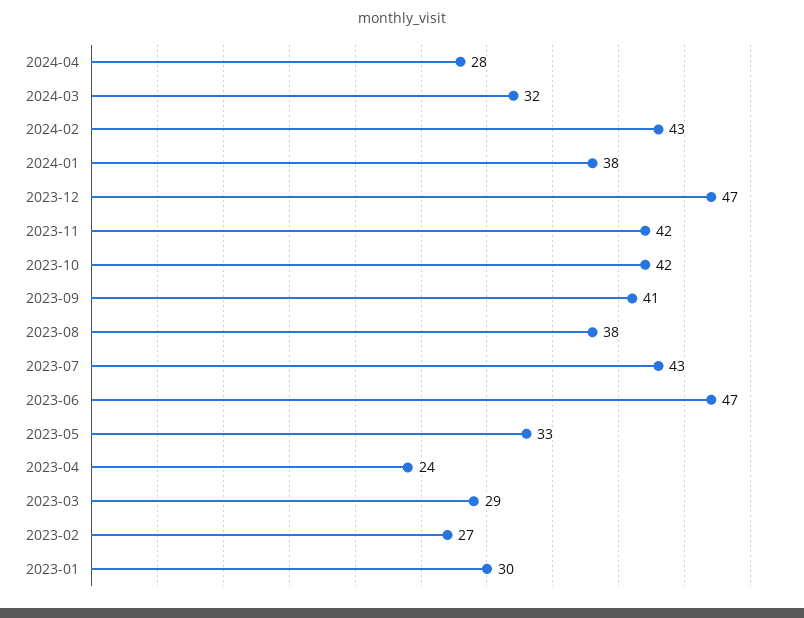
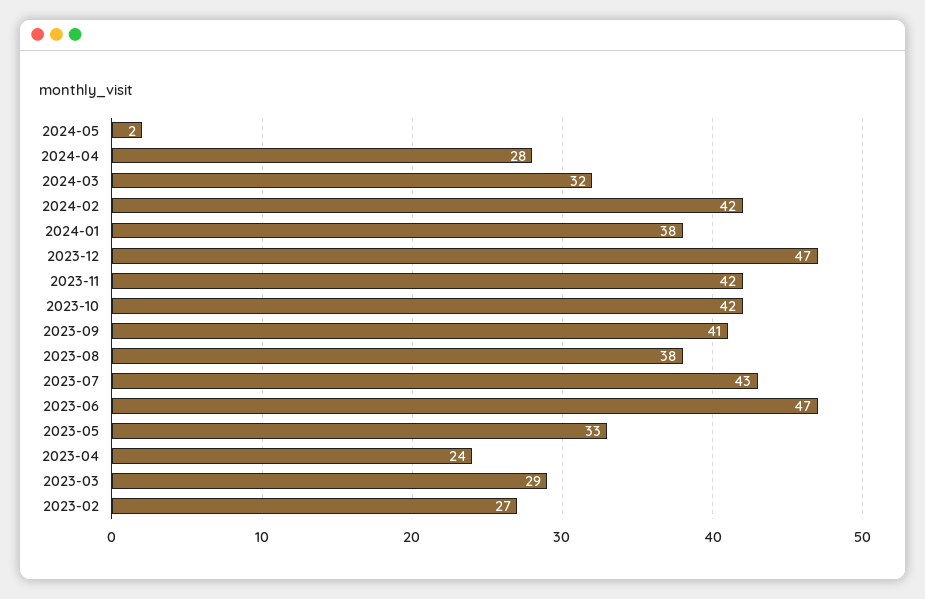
2024-02: 43 -> 42
2023-01: 30 -> none
2024-05: none -> 2

